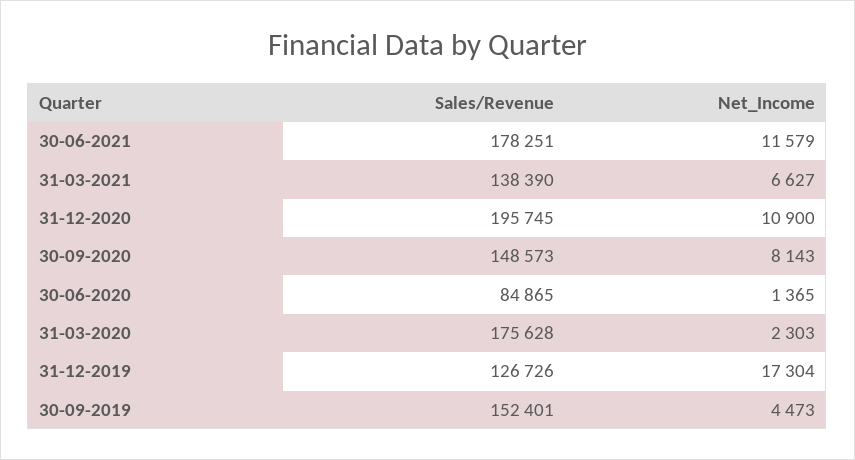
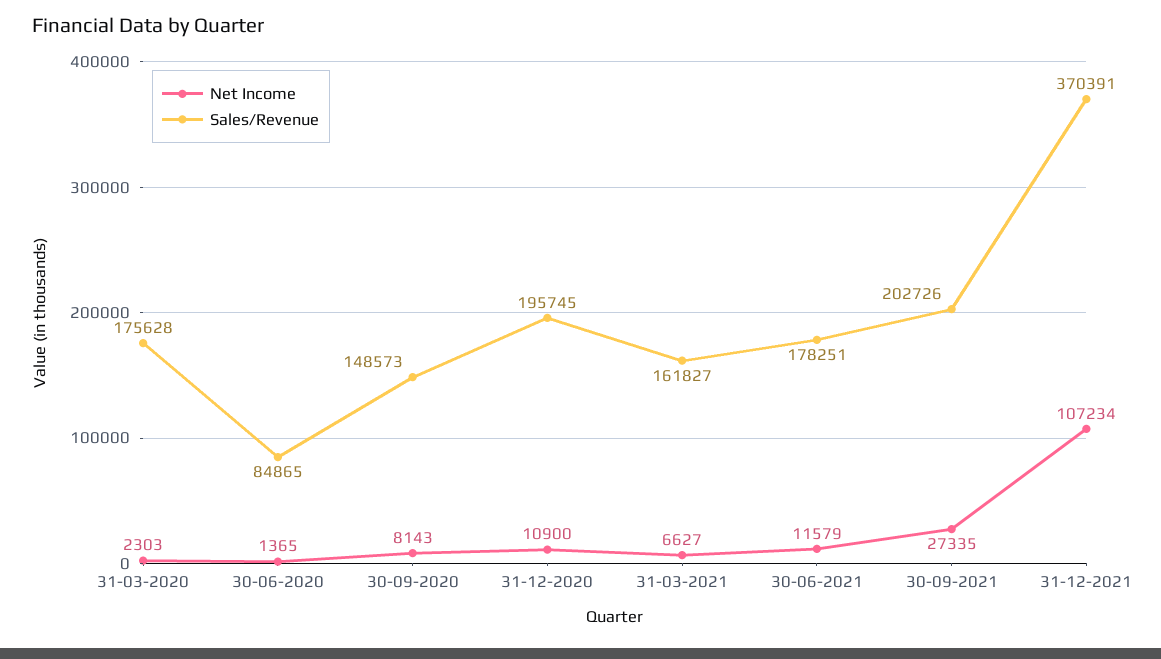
Sales/Revenue, 31-03-2021: 138390 -> 161827
Sales/Revenue, 31-12-2019: 126726 -> none
Net_Income, 31-12-2019: 17304 -> none
Sales/Revenue, 30-09-2019: 152401 -> none
Net_Income, 30-09-2019: 4473 -> none
Net_Income, 30-09-2021: none -> 27335
Sales/Revenue, 30-09-2021: none -> 202726
Net_Income, 31-12-2021: none -> 107234
Sales/Revenue, 31-12-2021: none -> 370391

